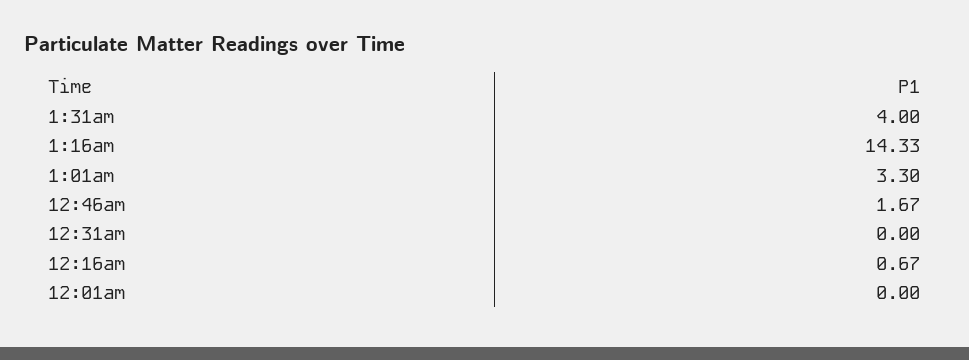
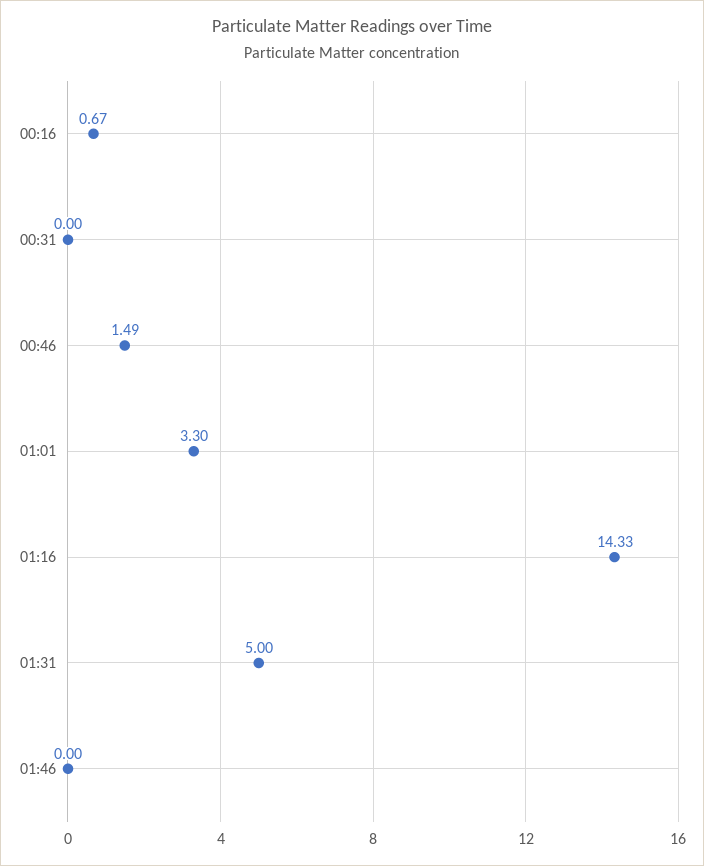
1:31am: 4 -> 5
12:46am: 1.67 -> 1.49
12:01am: 0 -> none
01:46: none -> 0

